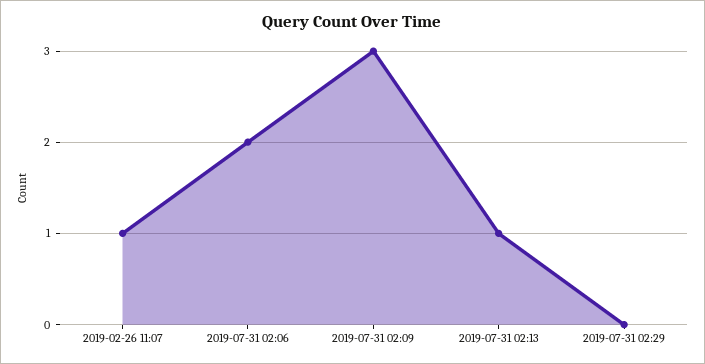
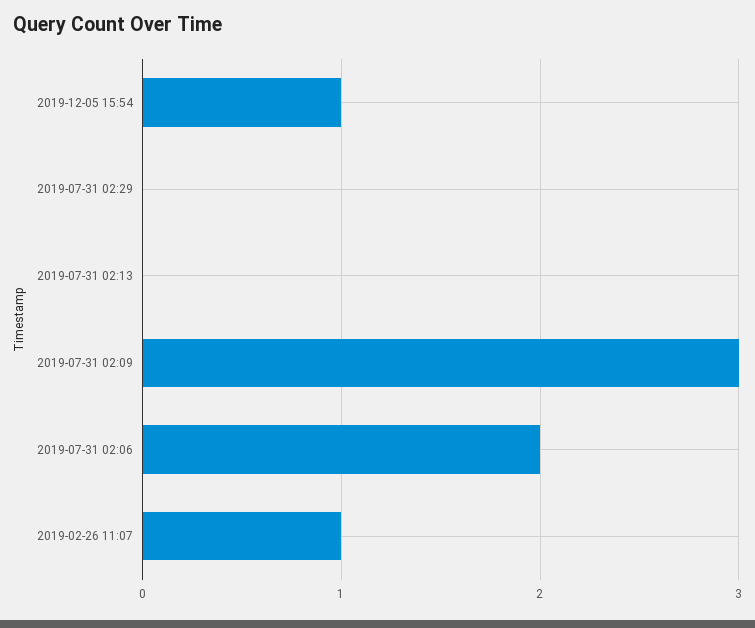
2019-07-31 02:13: 1 -> 0
2019-12-05 15:54: none -> 1

